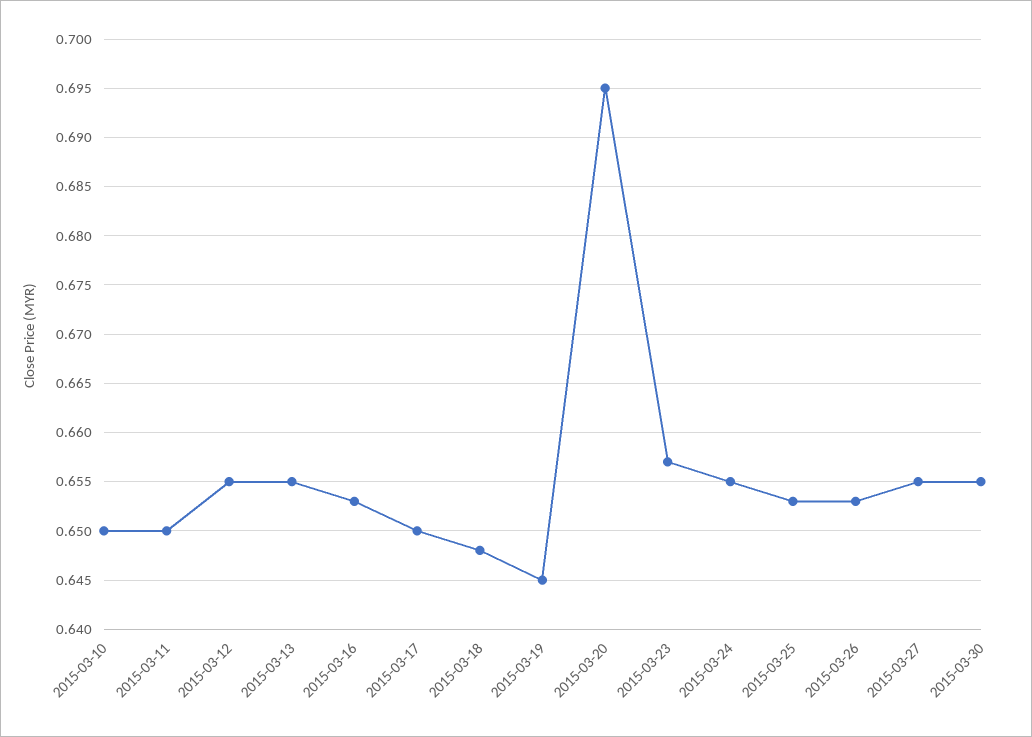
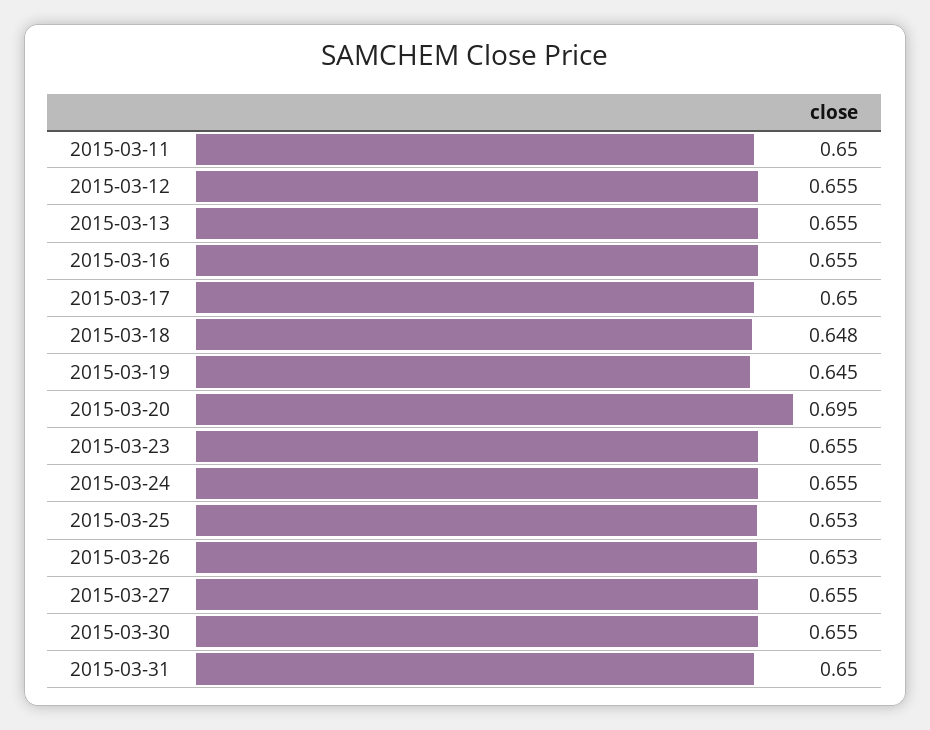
2015-03-10: 0.65 -> none
2015-03-16: 0.653 -> 0.655
2015-03-23: 0.657 -> 0.655
2015-03-31: none -> 0.65

